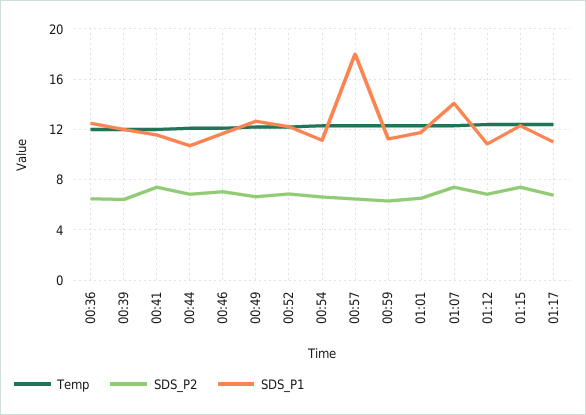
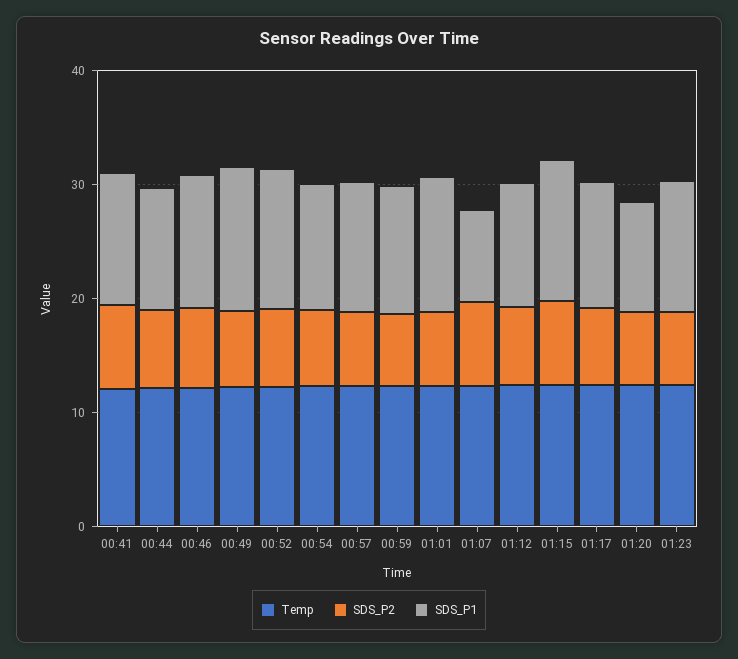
Temp, 00:36: 12 -> none
SDS_P2, 00:36: 6.5 -> none
SDS_P1, 00:36: 12.5 -> none
Temp, 00:39: 12 -> none
SDS_P2, 00:39: 6.5 -> none
SDS_P1, 00:39: 12 -> none
SDS_P1, 00:57: 18 -> 12
SDS_P1, 01:07: 14 -> 8
Temp, 01:20: none -> 12
SDS_P2, 01:20: none -> 6
SDS_P1, 01:20: none -> 10
Temp, 01:23: none -> 12
SDS_P2, 01:23: none -> 6
SDS_P1, 01:23: none -> 12

